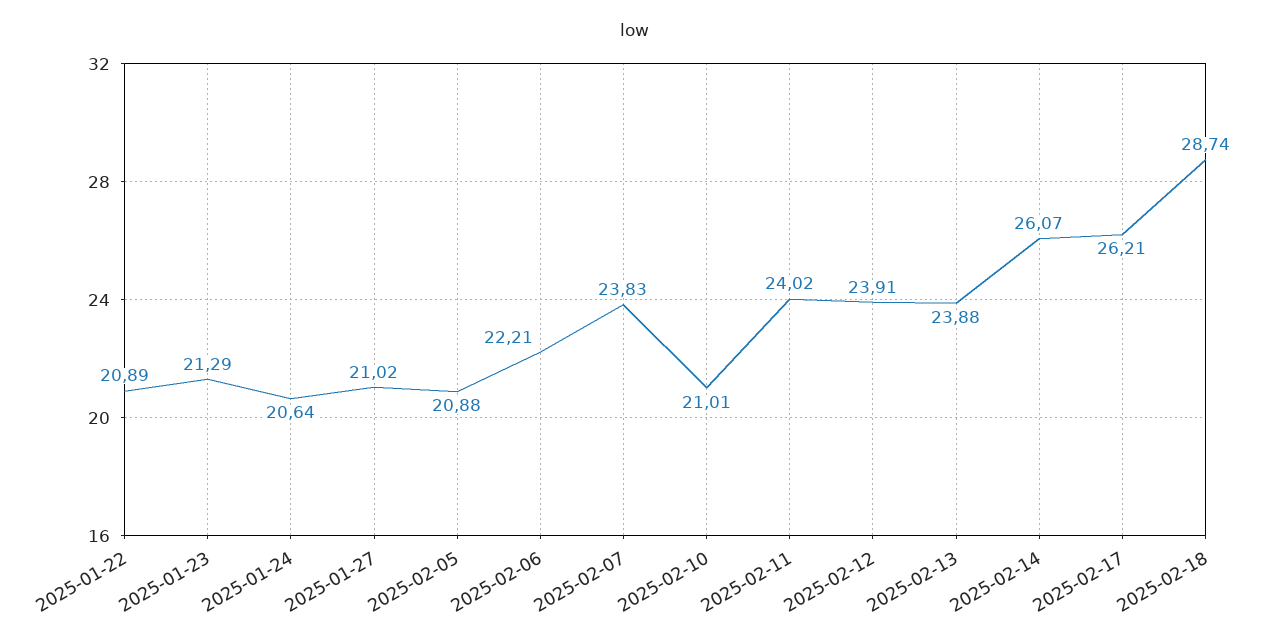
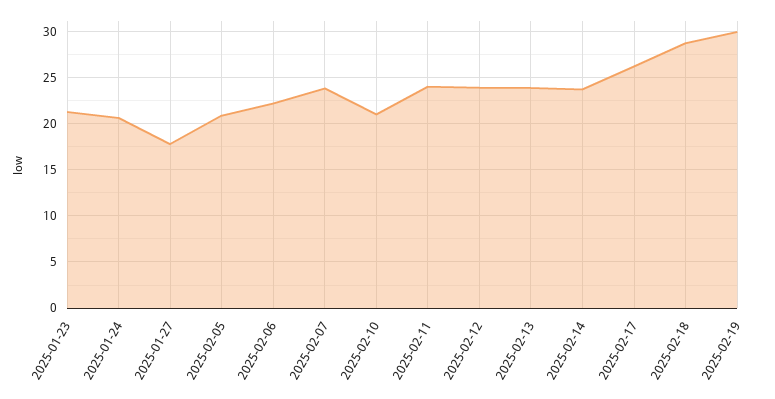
2025-01-22: 20.89 -> none
2025-01-27: 21.02 -> 18
2025-02-14: 26.07 -> 24
2025-02-19: none -> 30

